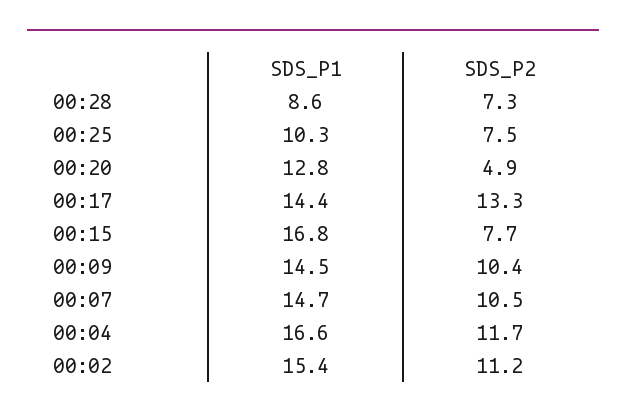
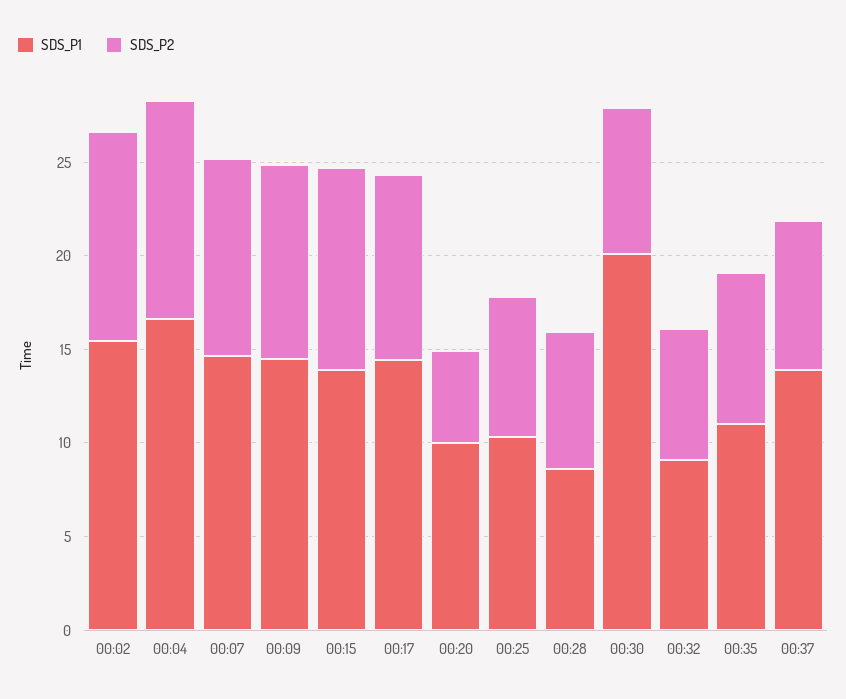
SDS_P1, 00:20: 12.8 -> 10
SDS_P2, 00:17: 13.3 -> 10
SDS_P1, 00:15: 16.8 -> 14
SDS_P2, 00:15: 7.7 -> 11
SDS_P1, 00:30: none -> 20
SDS_P2, 00:30: none -> 8
SDS_P1, 00:32: none -> 9
SDS_P2, 00:32: none -> 7
SDS_P1, 00:35: none -> 11
SDS_P2, 00:35: none -> 8
SDS_P1, 00:37: none -> 14
SDS_P2, 00:37: none -> 8

